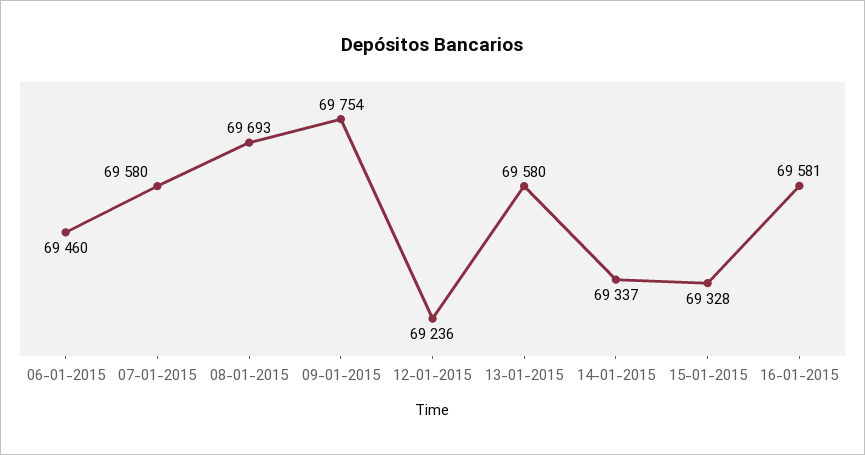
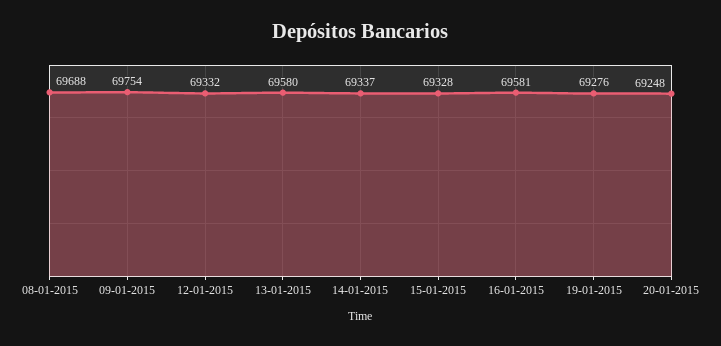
06-01-2015: 69460 -> none
07-01-2015: 69580 -> none
08-01-2015: 69693 -> 69688
12-01-2015: 69236 -> 69332
19-01-2015: none -> 69276
20-01-2015: none -> 69248

